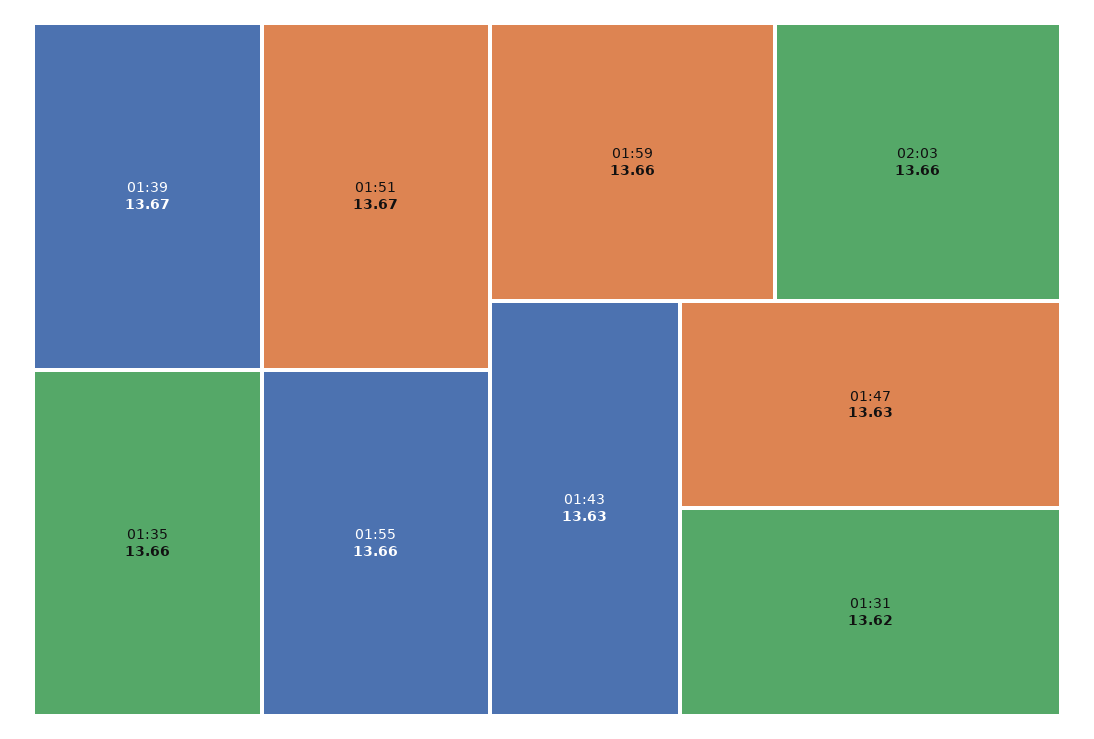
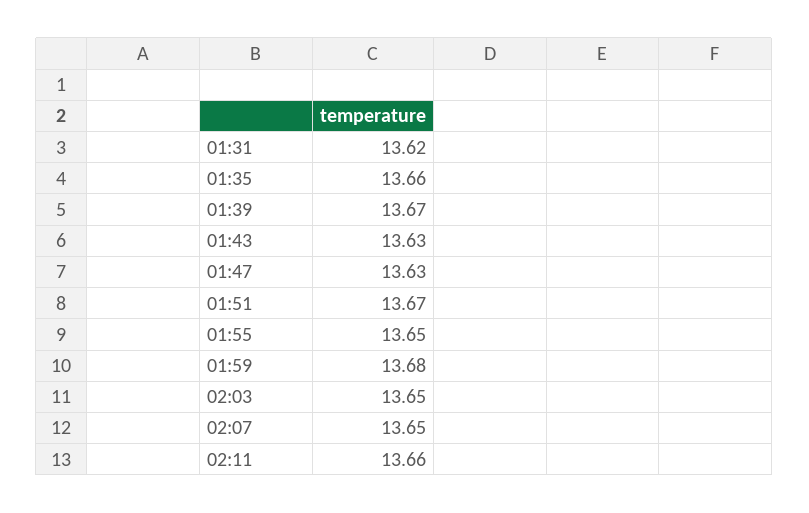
01:55: 13.66 -> 13.65
01:59: 13.66 -> 13.68
02:03: 13.66 -> 13.65
02:07: none -> 13.65
02:11: none -> 13.66

